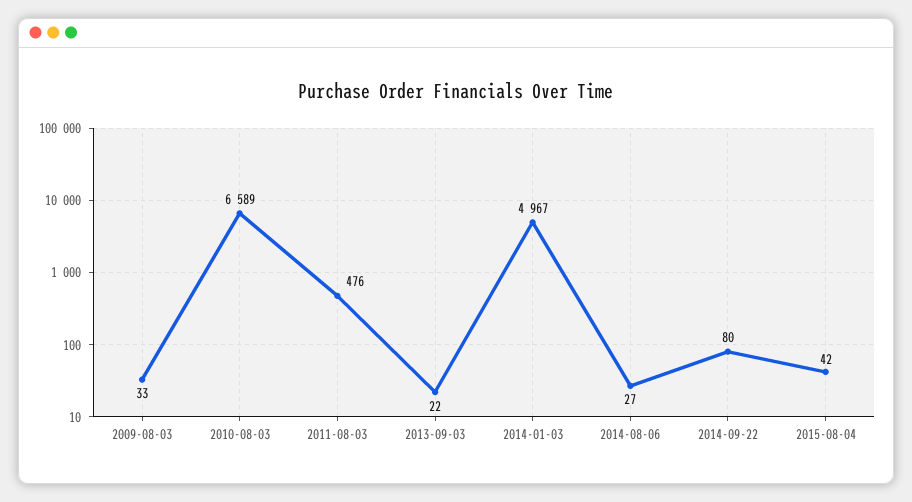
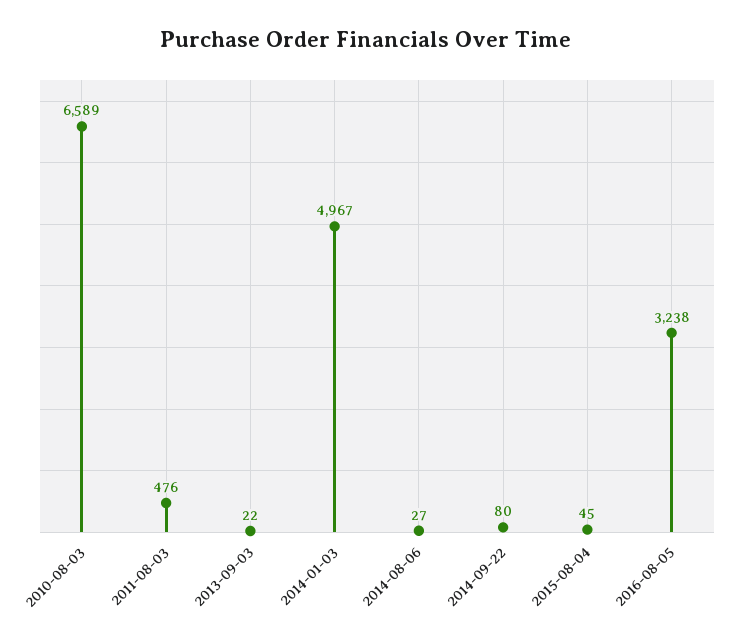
2009-08-03: 33 -> none
2015-08-04: 42 -> 45
2016-08-05: none -> 3238

